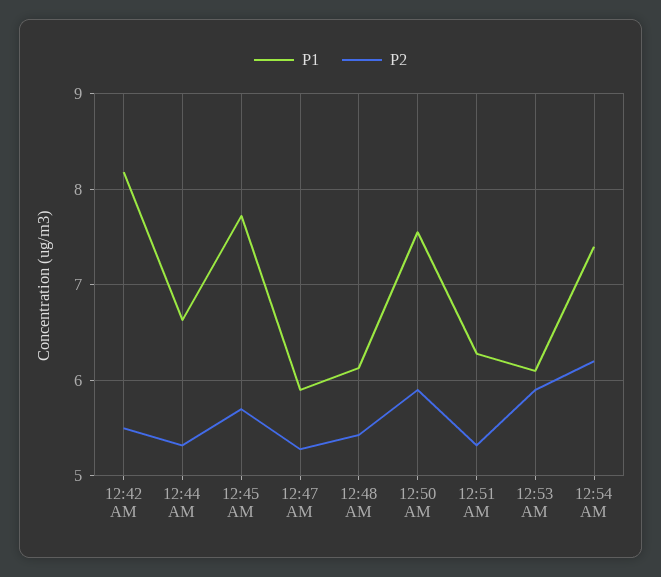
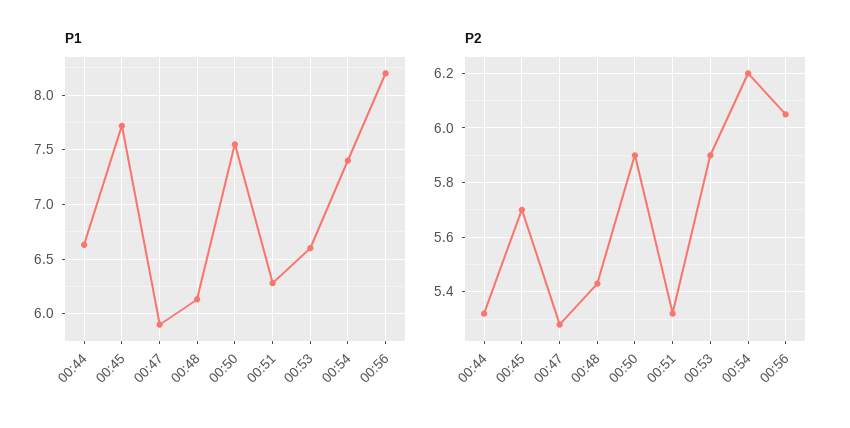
P1, 12:42 AM: 8.2 -> none
P2, 12:42 AM: 5.5 -> none
P1, 12:53 AM: 6.1 -> 6.6
P1, 00:56: none -> 8.2
P2, 00:56: none -> 6.05

